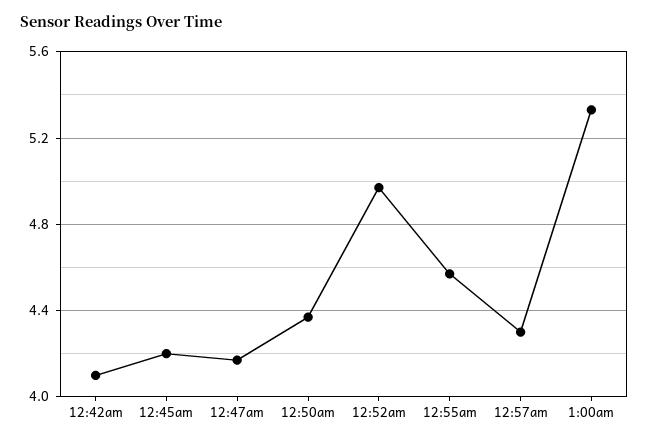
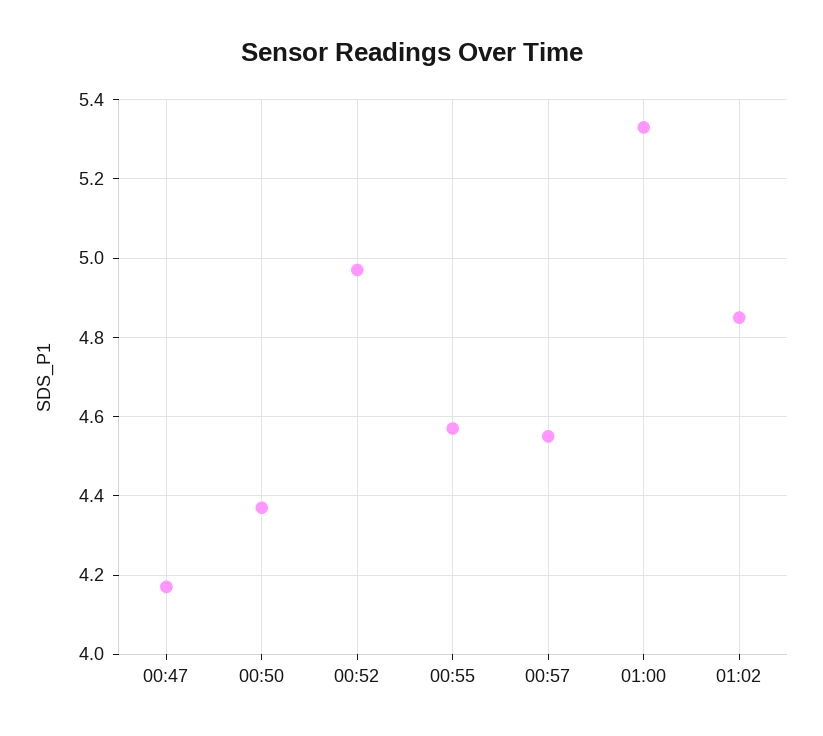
12:42am: 4.1 -> none
12:45am: 4.2 -> none
12:57am: 4.3 -> 4.55
01:02: none -> 4.85

